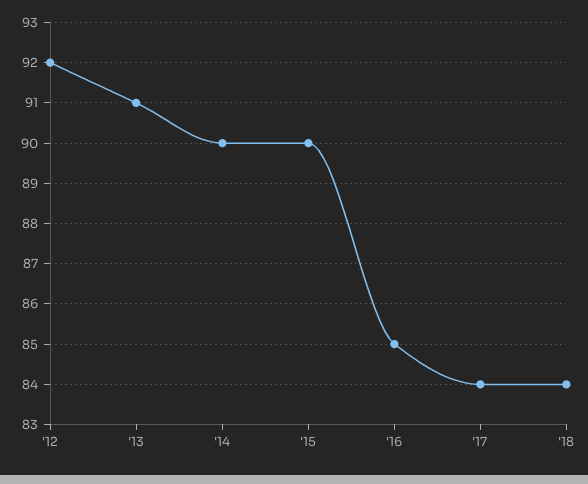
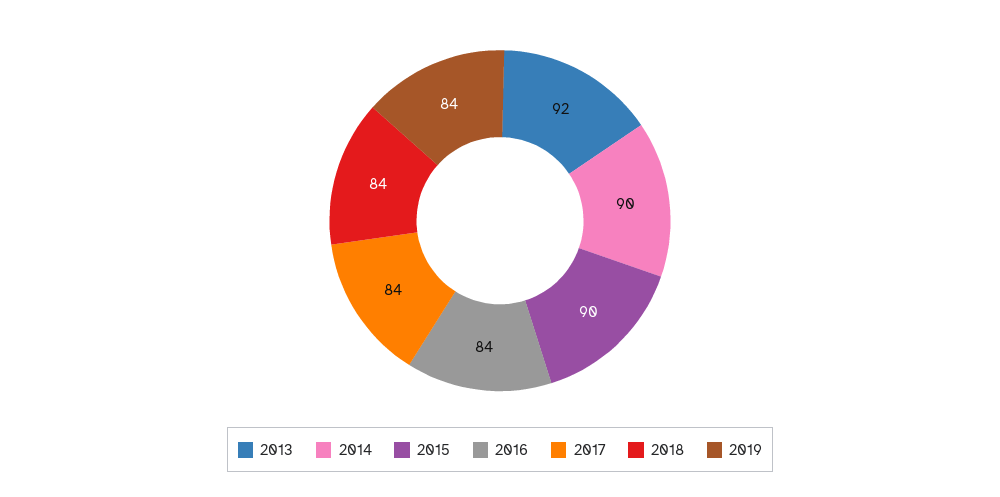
'12: 92 -> none
'13: 91 -> 92
'16: 85 -> 84
2019: none -> 84

